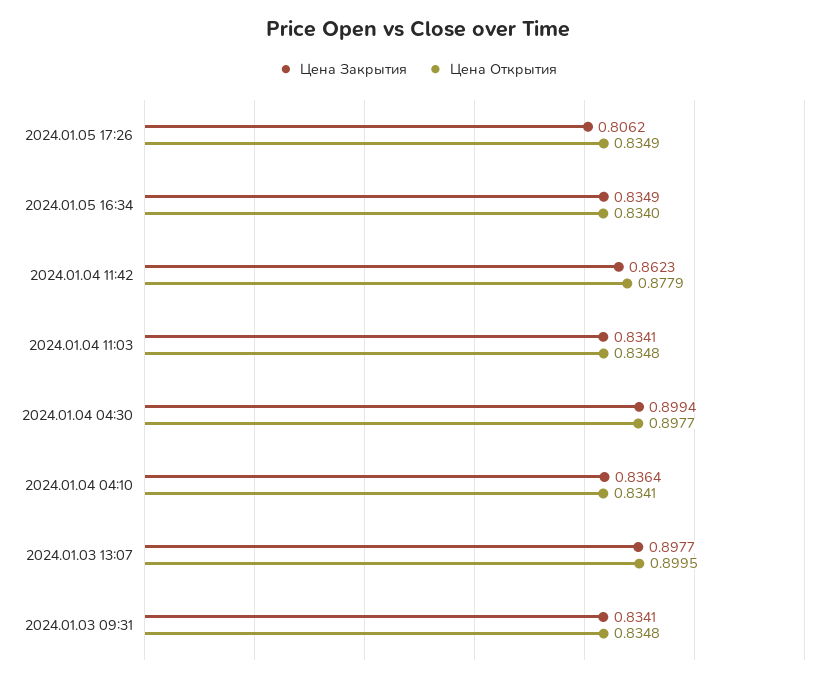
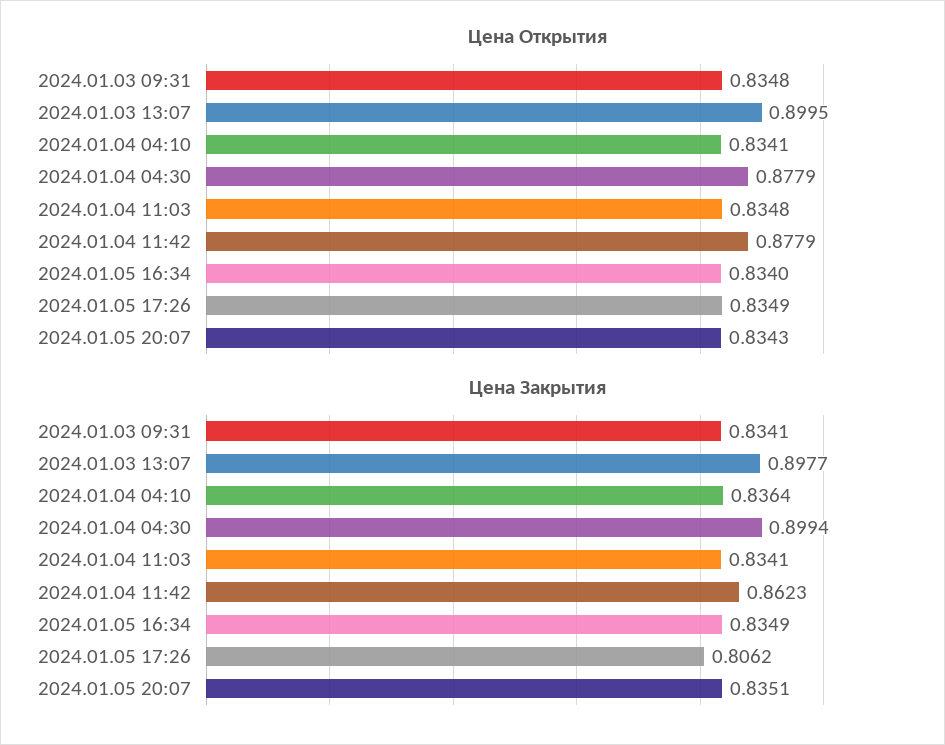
Цена Открытия, 2024.01.04 04:30: 0.8977 -> 0.8779
Цена Открытия, 2024.01.05 20:07: none -> 0.8343
Цена Закрытия, 2024.01.05 20:07: none -> 0.8351

